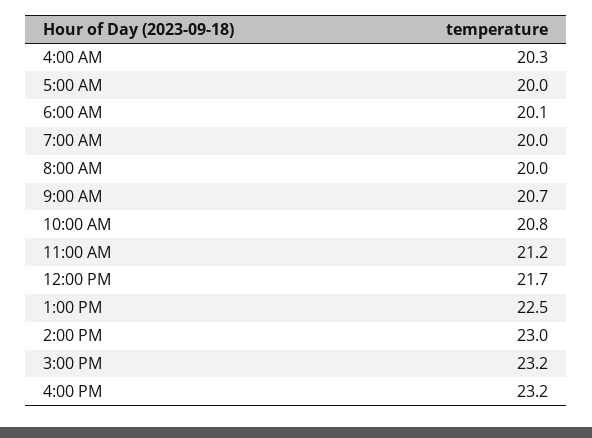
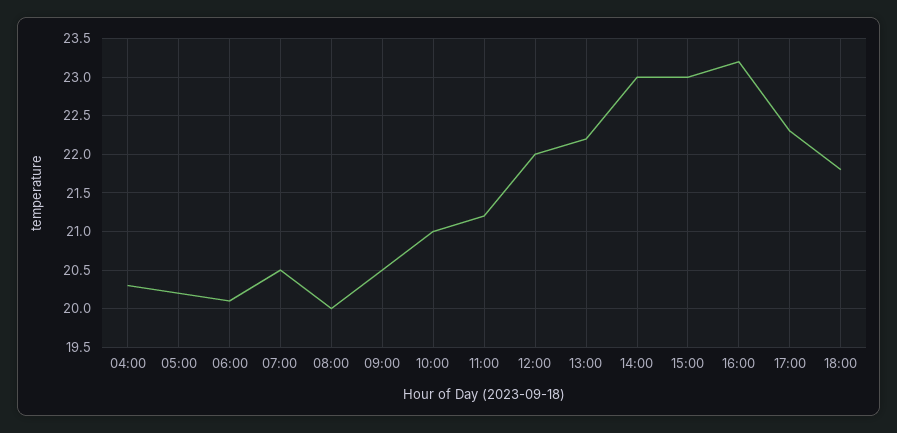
5:00 AM: 20 -> 20.2
7:00 AM: 20 -> 20.5
9:00 AM: 20.7 -> 20.5
10:00 AM: 20.8 -> 21
12:00 PM: 21.7 -> 22
1:00 PM: 22.5 -> 22.2
3:00 PM: 23.2 -> 23
17:00: none -> 22.3
18:00: none -> 21.8

